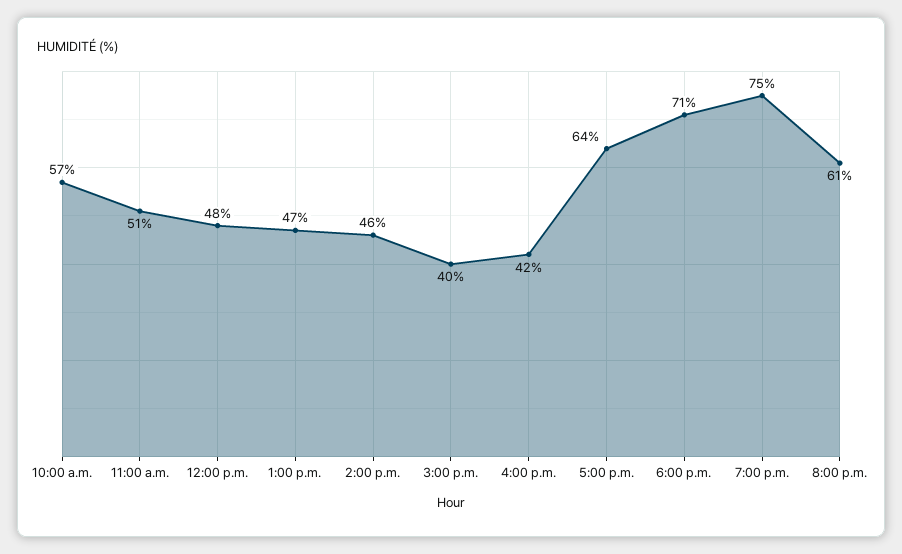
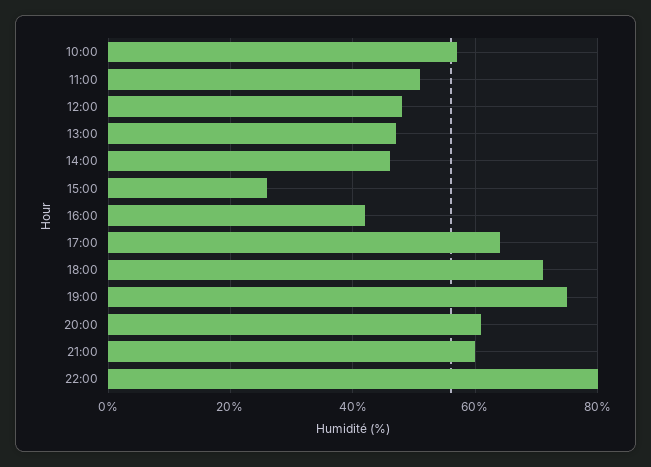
3:00 p.m.: 40 -> 25
21:00: none -> 60
22:00: none -> 80

